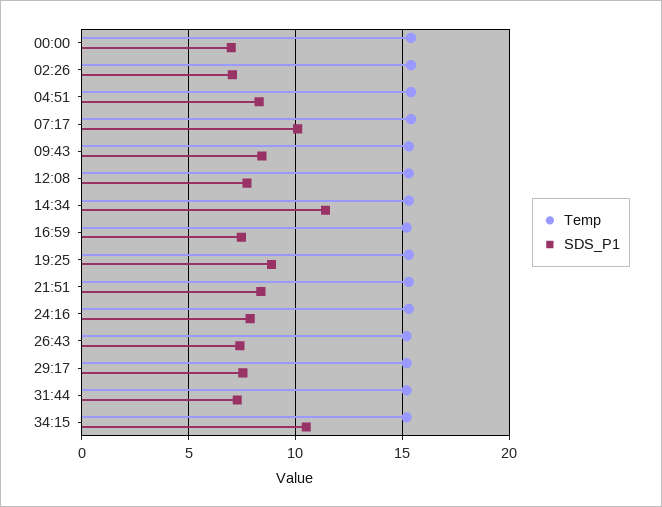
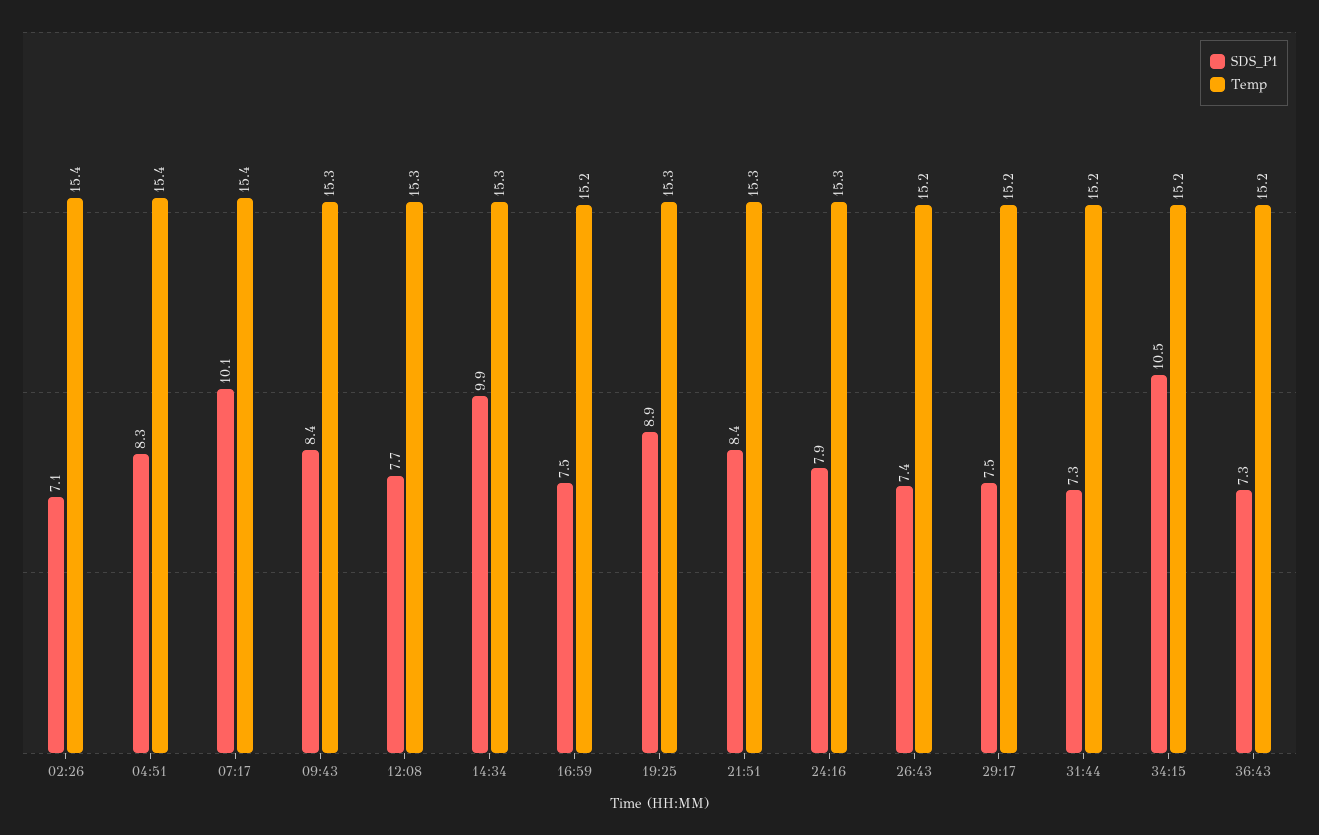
Temp, 00:00: 15.5 -> none
SDS_P1, 00:00: 7 -> none
SDS_P1, 14:34: 11.5 -> 9.9
SDS_P1, 36:43: none -> 7.3
Temp, 36:43: none -> 15.2

